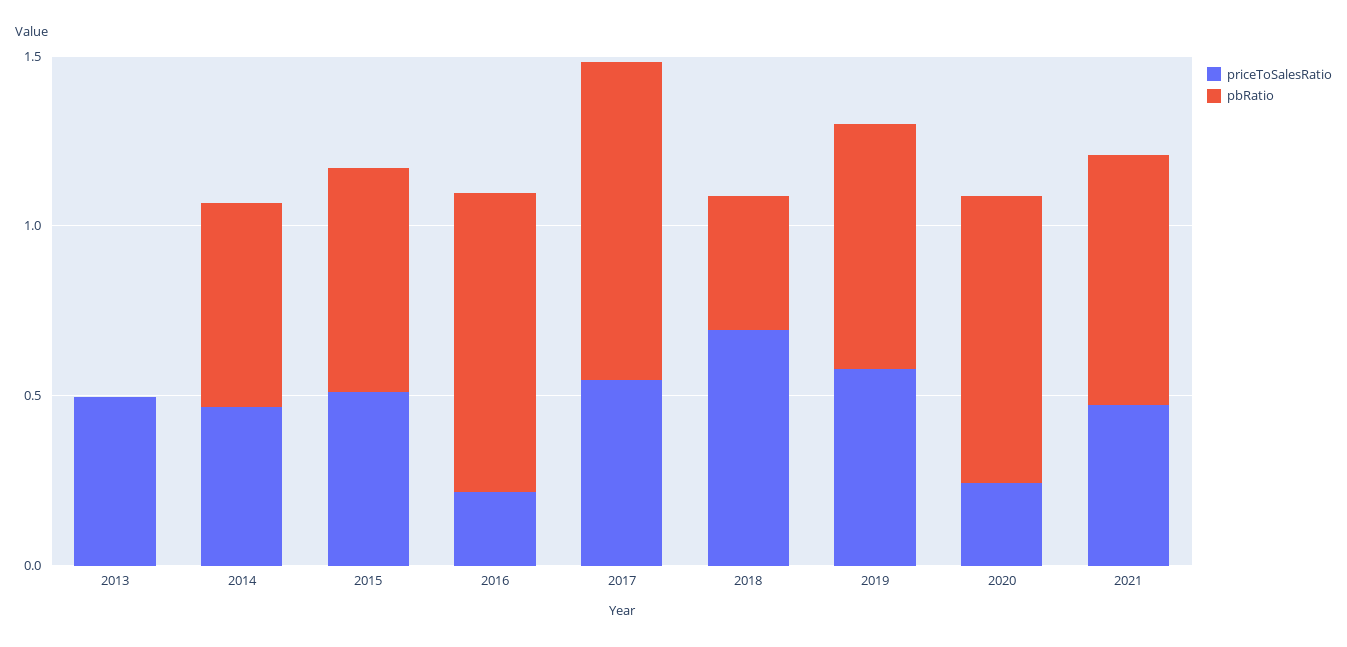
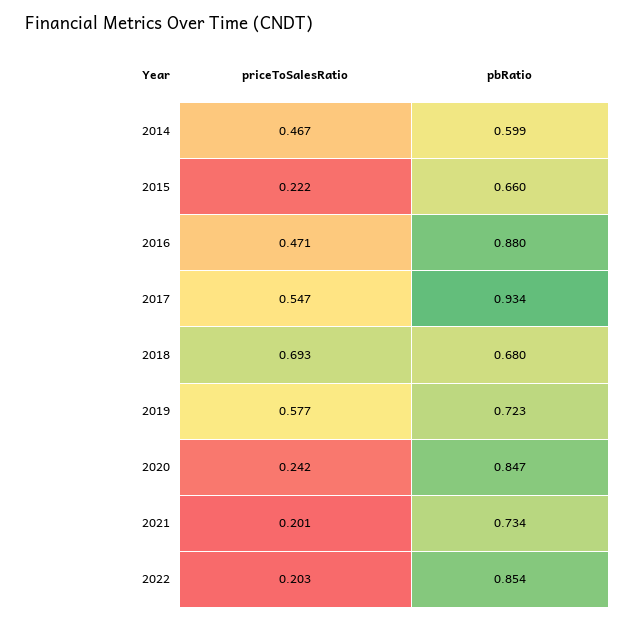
priceToSalesRatio, 2013: 0.5 -> none
pbRatio, 2013: 0 -> none
priceToSalesRatio, 2015: 0.5 -> 0.222
priceToSalesRatio, 2016: 0.2 -> 0.471
pbRatio, 2018: 0.4 -> 0.68
priceToSalesRatio, 2021: 0.5 -> 0.201
priceToSalesRatio, 2022: none -> 0.203
pbRatio, 2022: none -> 0.854

